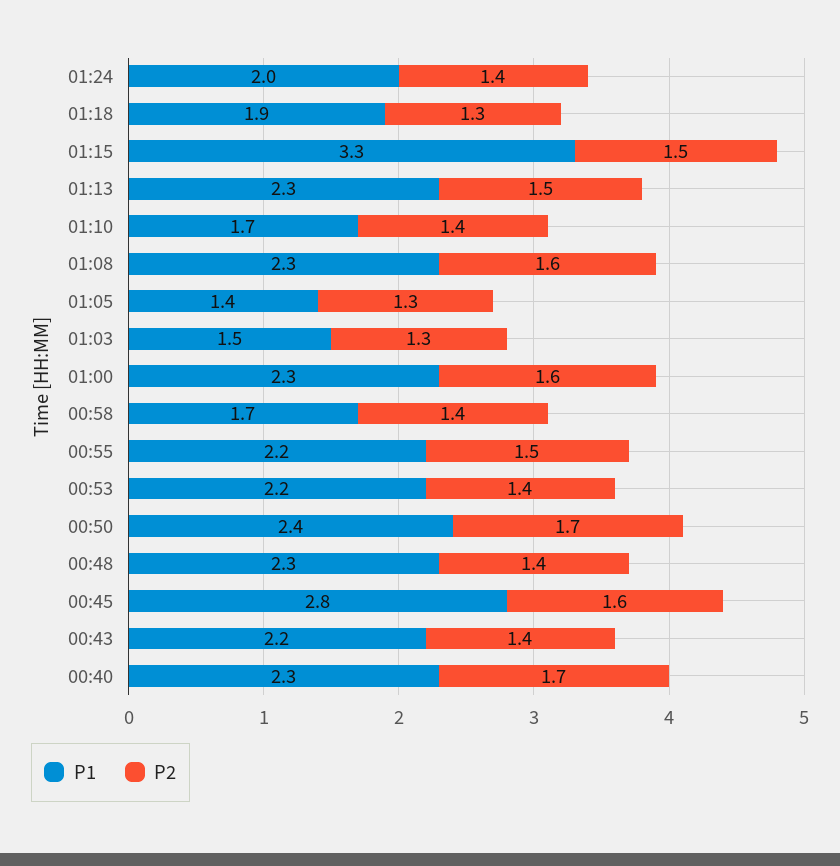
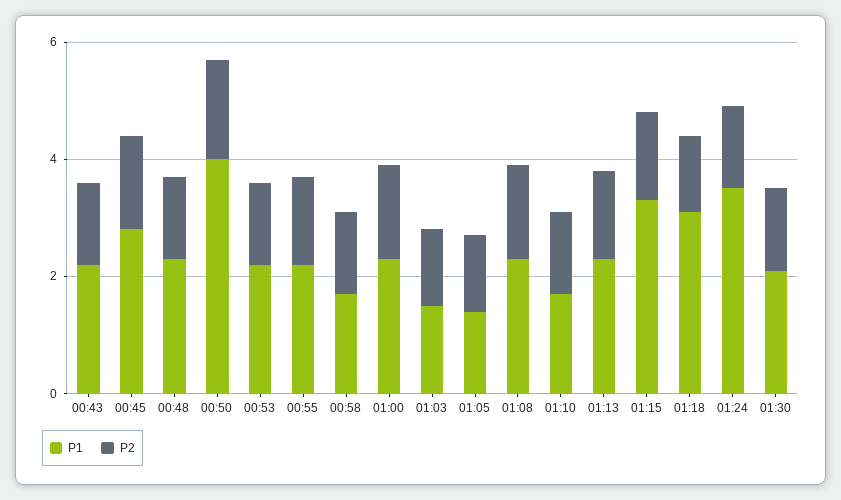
P1, 01:24: 2 -> 3.5
P1, 01:18: 1.9 -> 3
P1, 00:50: 2.4 -> 4
P1, 00:40: 2.3 -> none
P2, 00:40: 1.7 -> none
P1, 01:30: none -> 2
P2, 01:30: none -> 1.5

